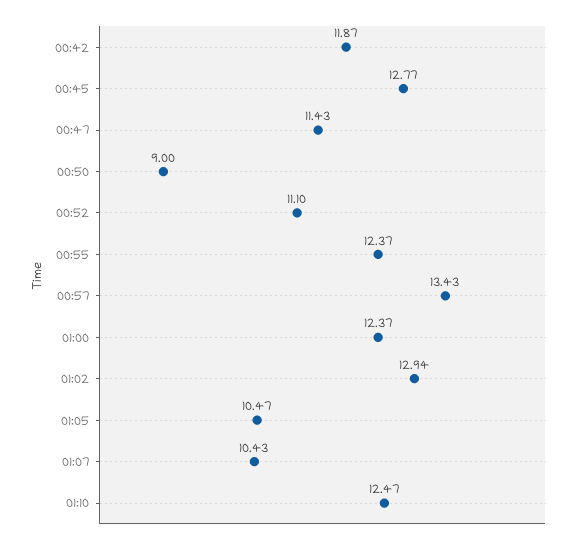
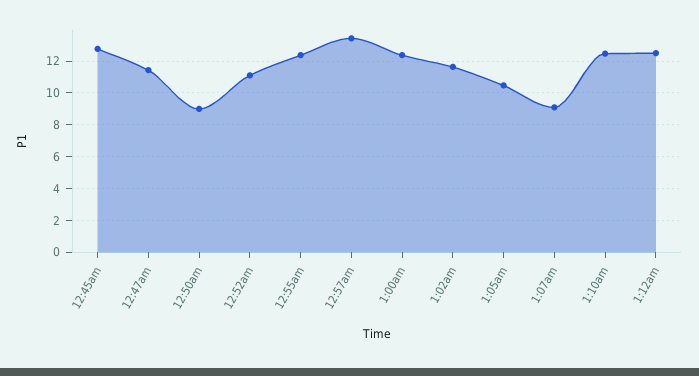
00:42: 11.87 -> none
01:02: 12.94 -> 11.5
01:07: 10.43 -> 9
1:12am: none -> 12.5

